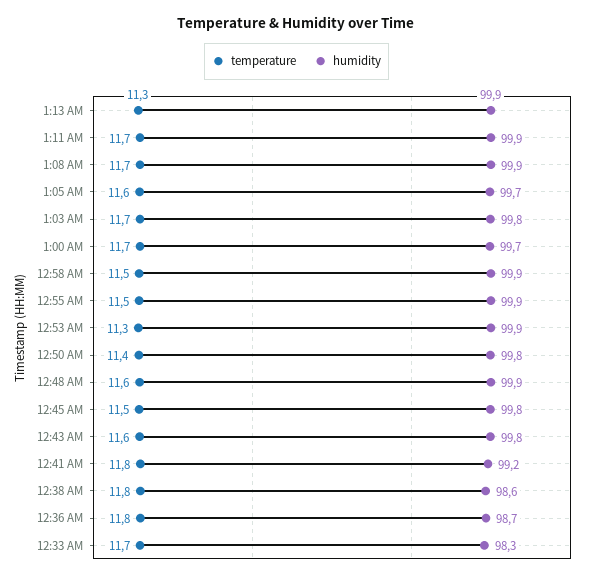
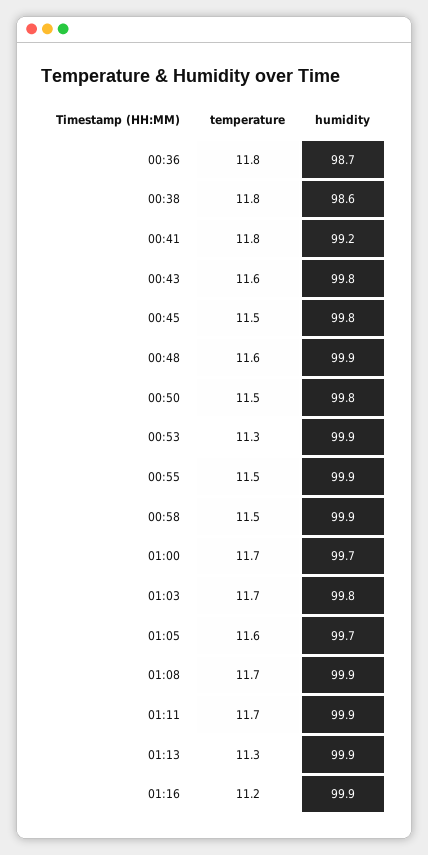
temperature, 12:50 AM: 11.4 -> 11.5
temperature, 12:33 AM: 11.7 -> none
humidity, 12:33 AM: 98.3 -> none
temperature, 01:16: none -> 11.2
humidity, 01:16: none -> 99.9

